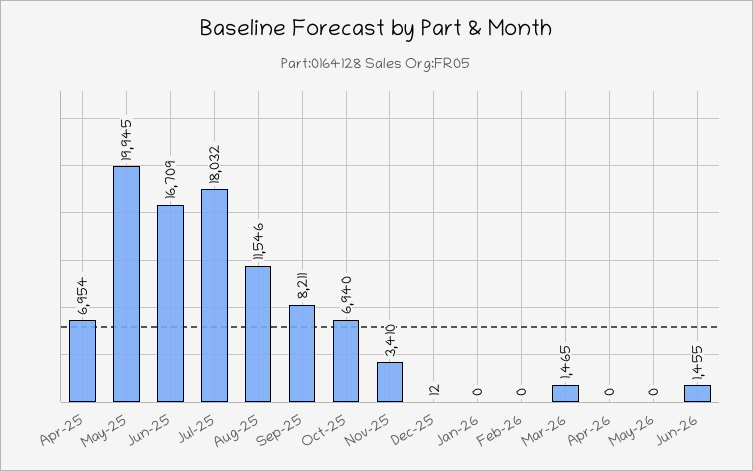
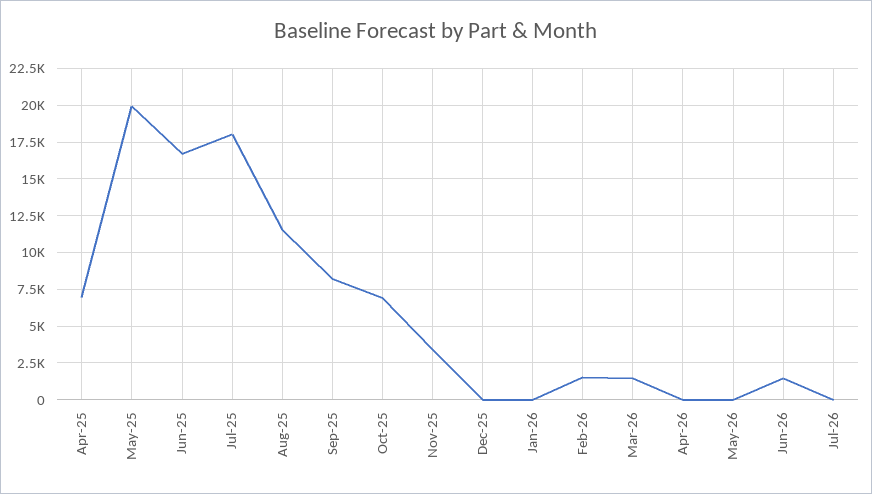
Feb-26: 0 -> 1500
Jul-26: none -> 0

